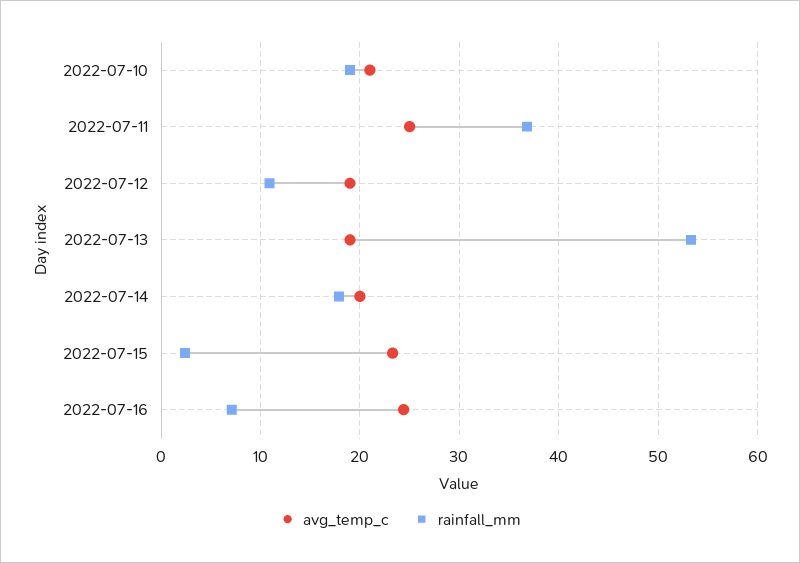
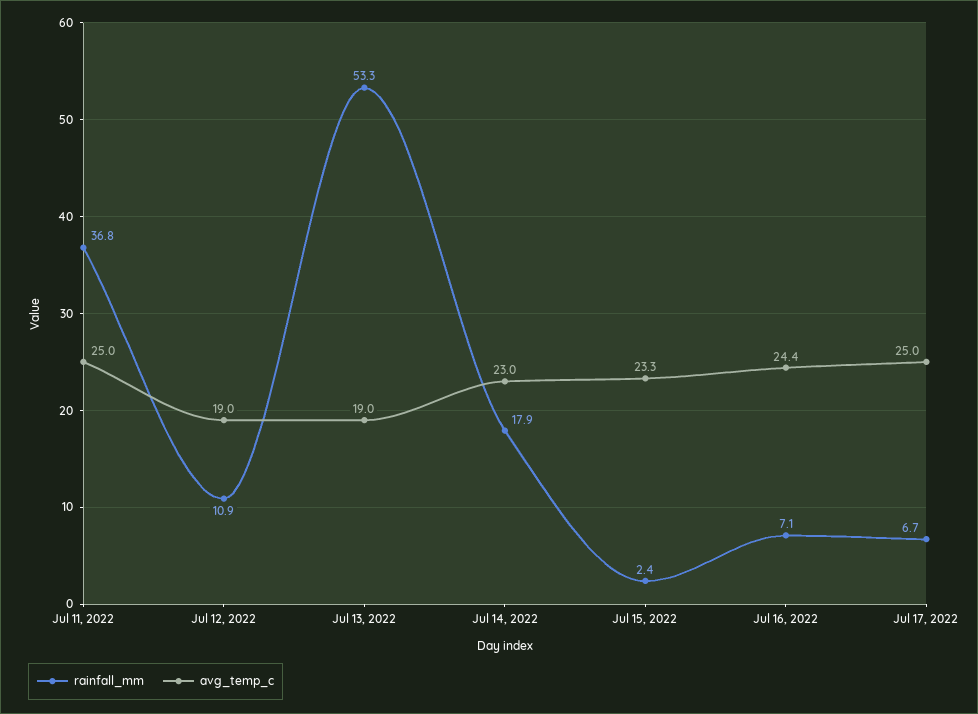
avg_temp_c, 2022-07-10: 21 -> none
rainfall_mm, 2022-07-10: 19 -> none
avg_temp_c, 2022-07-14: 20 -> 23
rainfall_mm, Jul 17, 2022: none -> 6.7
avg_temp_c, Jul 17, 2022: none -> 25

